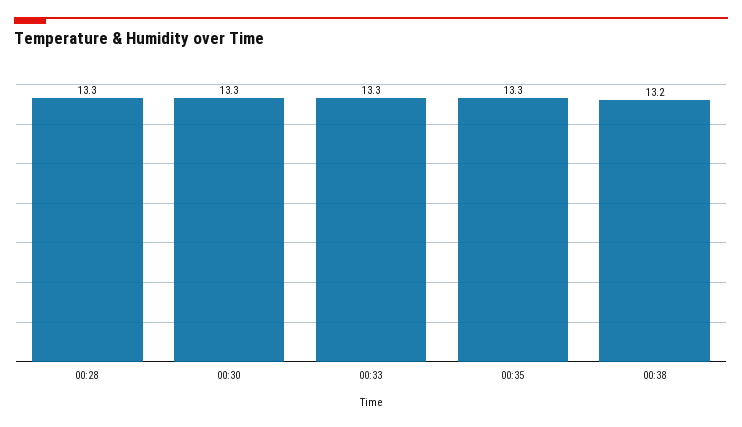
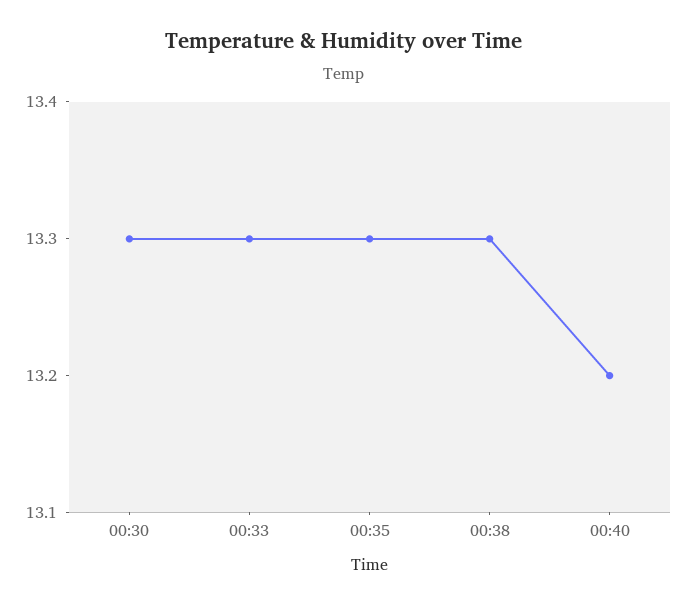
00:28: 13.3 -> none
00:38: 13.2 -> 13.3
00:40: none -> 13.2

